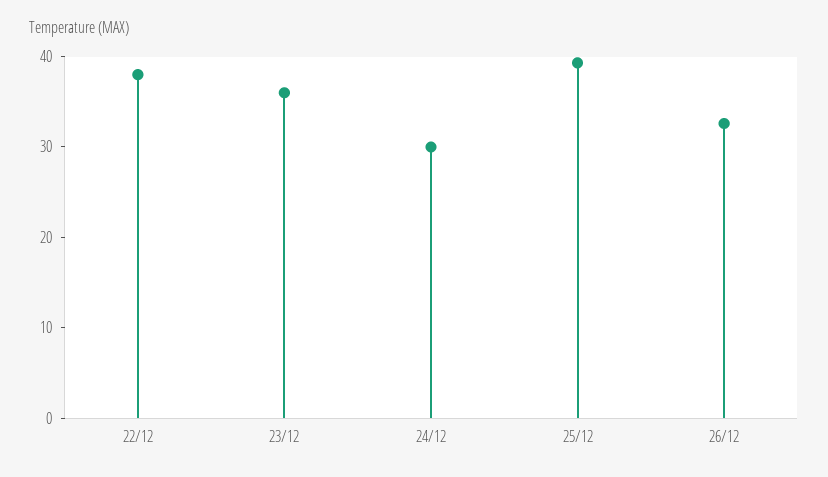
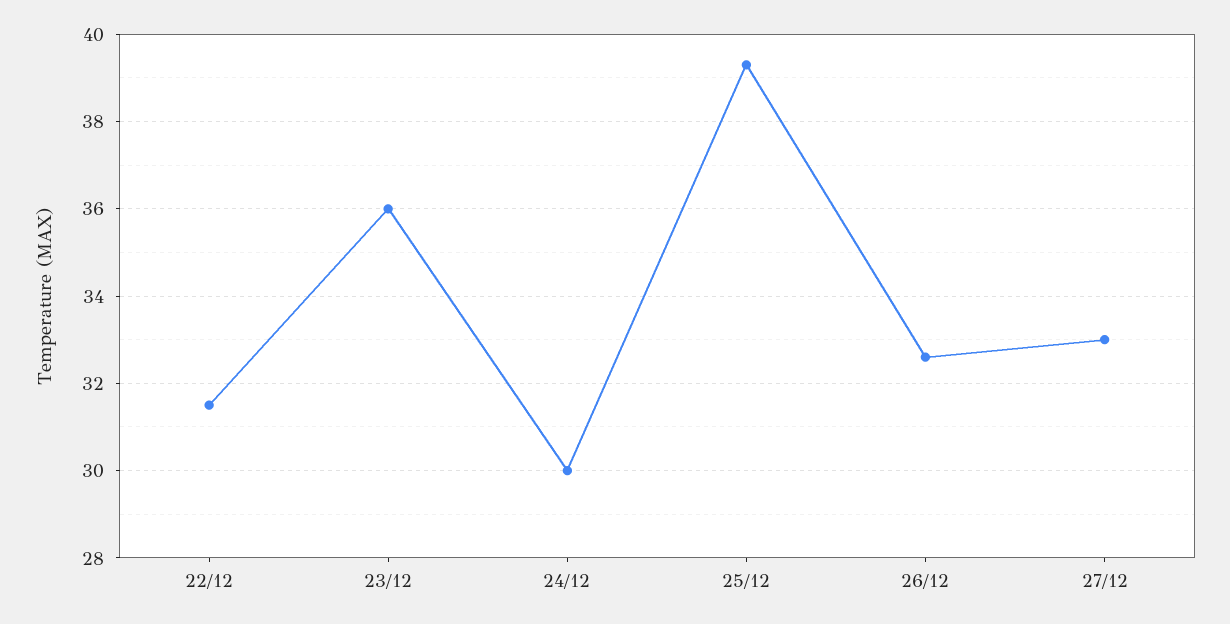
22/12: 38 -> 31.5
27/12: none -> 33

